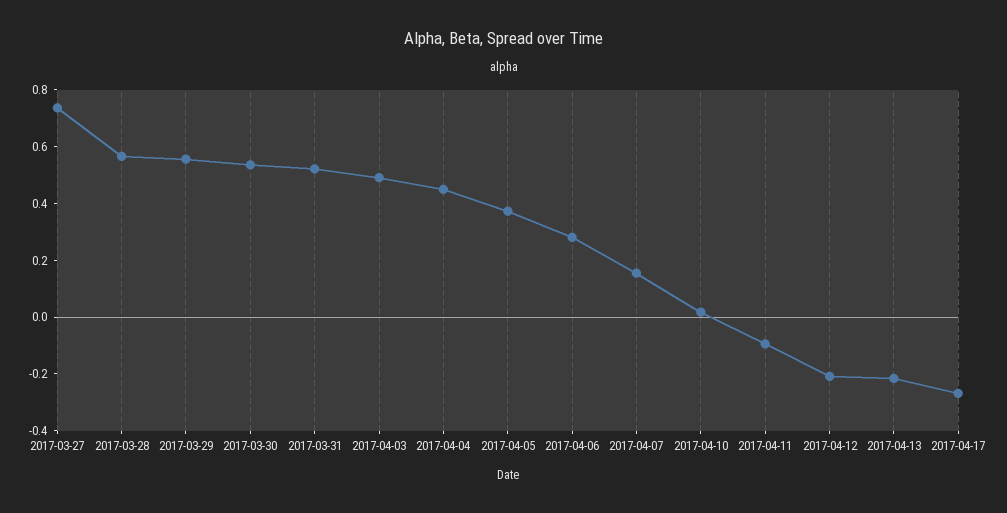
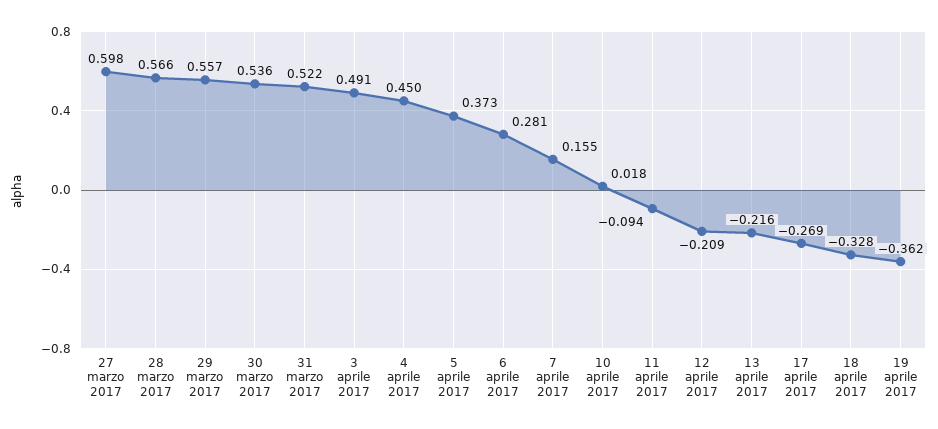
2017-03-27: 0.75 -> 0.598
18 aprile 2017: none -> -0.328
19 aprile 2017: none -> -0.362

